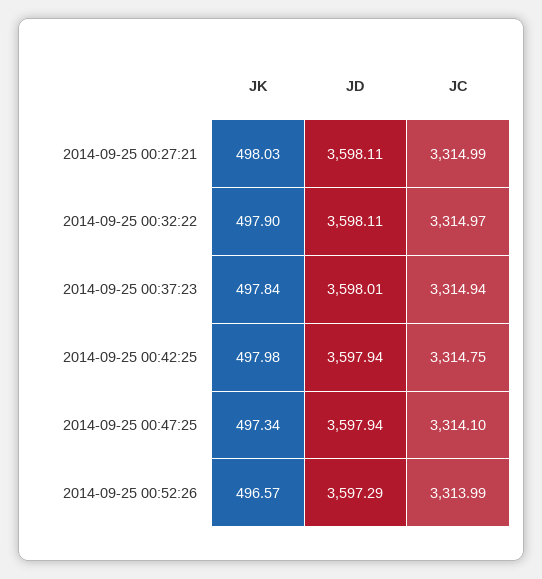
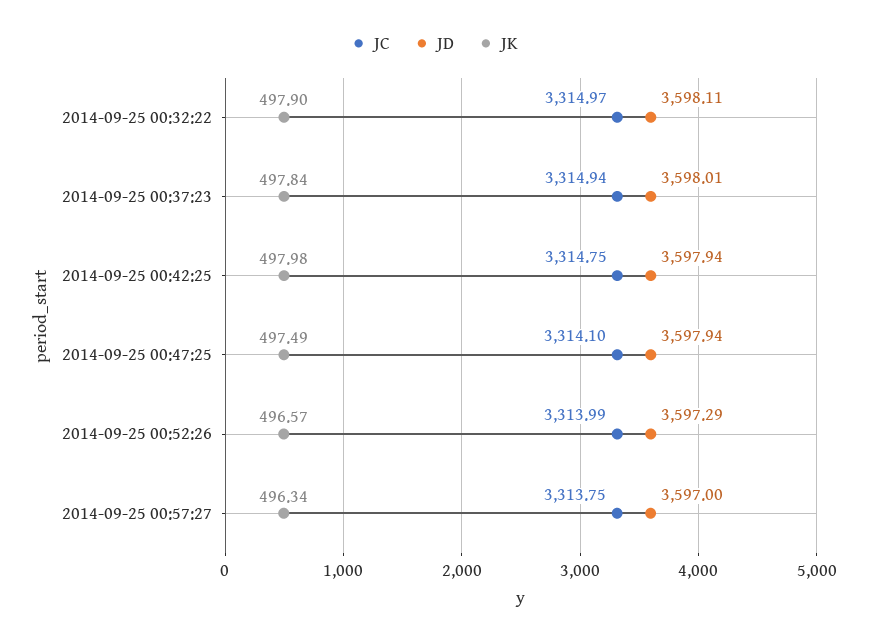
JK, 2014-09-25 00:27:21: 498.03 -> none
JD, 2014-09-25 00:27:21: 3598.11 -> none
JC, 2014-09-25 00:27:21: 3314.99 -> none
JK, 2014-09-25 00:47:25: 497.34 -> 497.49
JC, 2014-09-25 00:57:27: none -> 3313.75
JD, 2014-09-25 00:57:27: none -> 3597
JK, 2014-09-25 00:57:27: none -> 496.34

